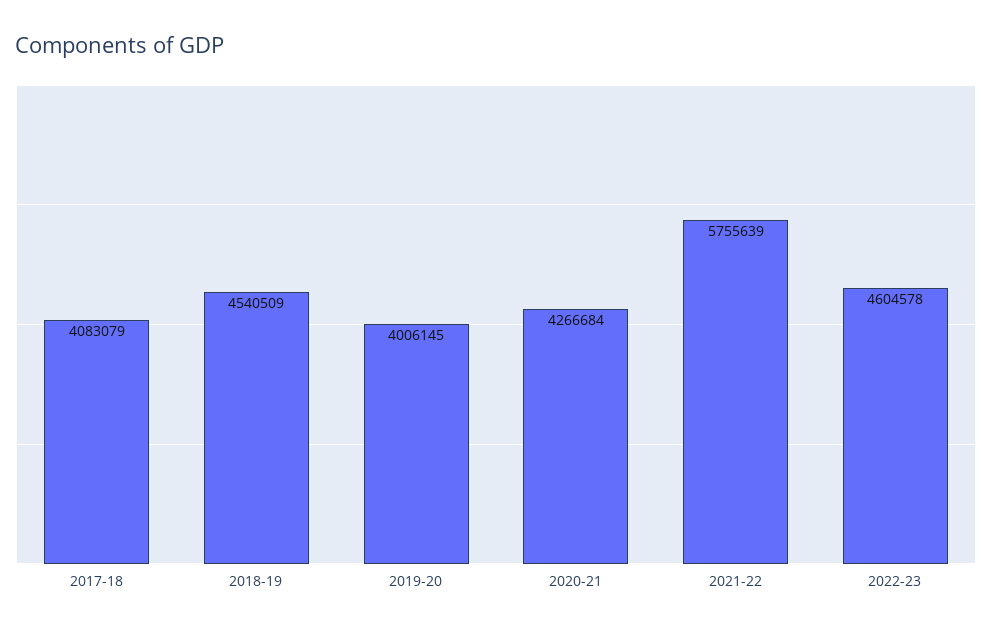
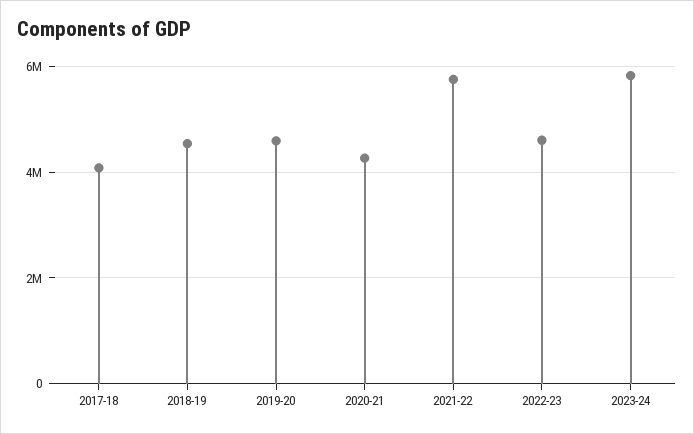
2019-20: 4006145 -> 4600000
2023-24: none -> 5800000

